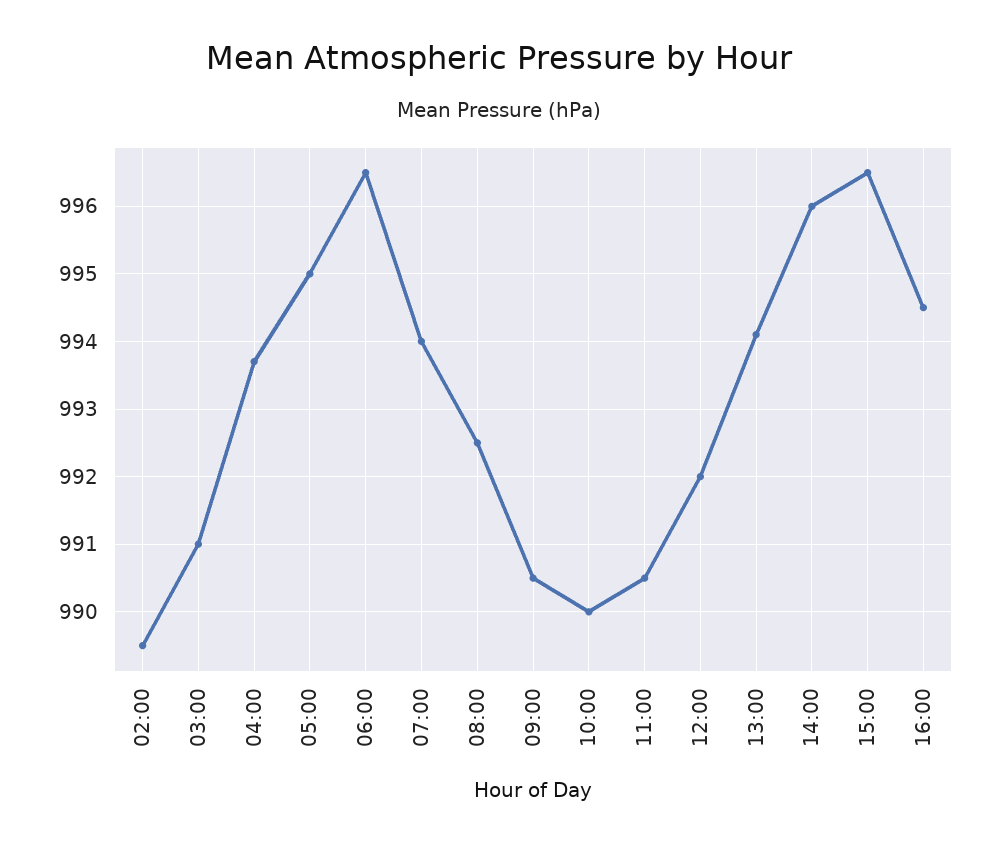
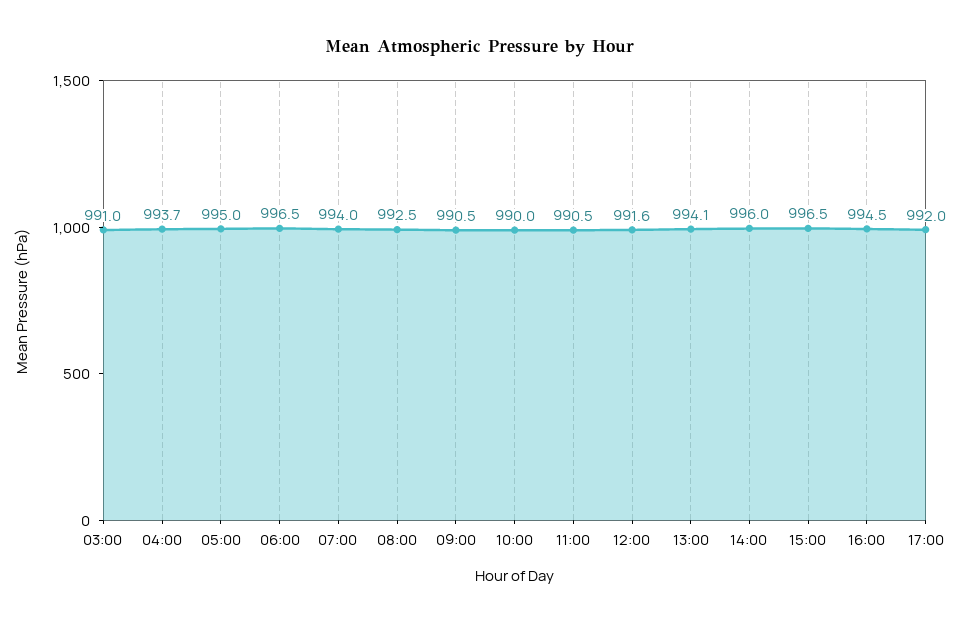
02:00: 989.5 -> none
12:00: 992 -> 991.6
17:00: none -> 992

